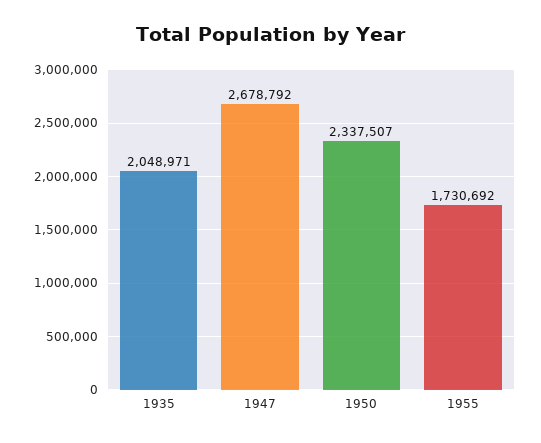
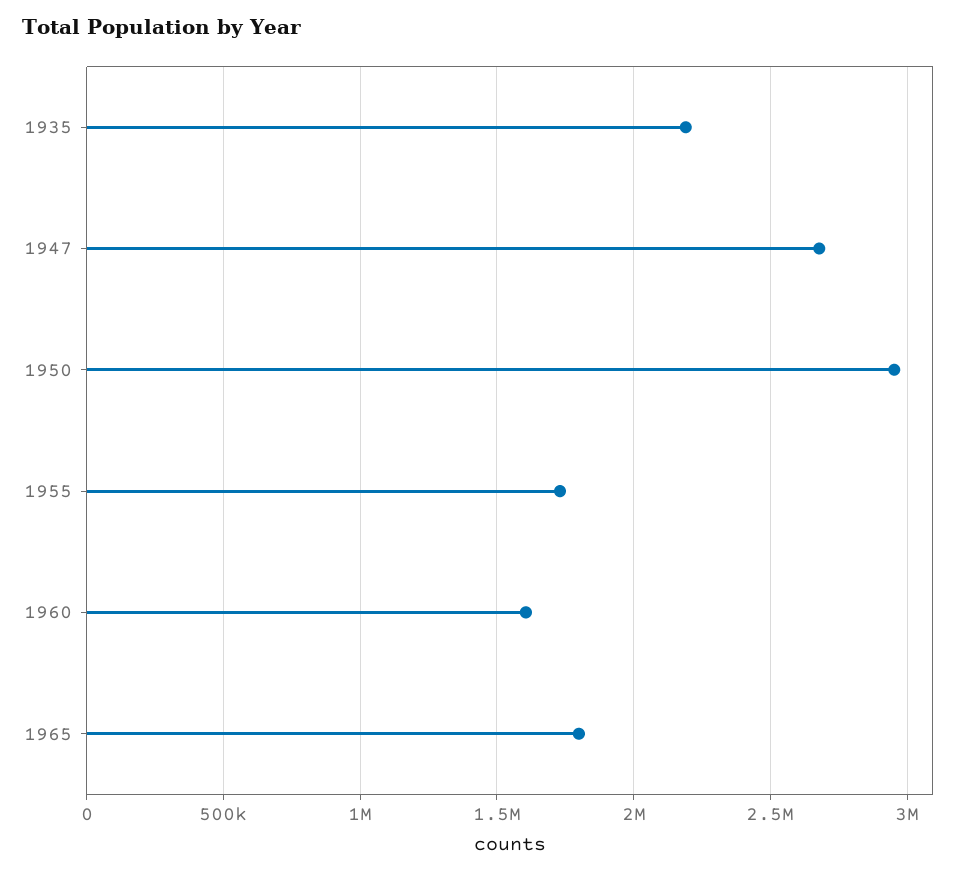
1935: 2048971 -> 2200000
1950: 2337507 -> 2950000
1960: none -> 1600000
1965: none -> 1800000

